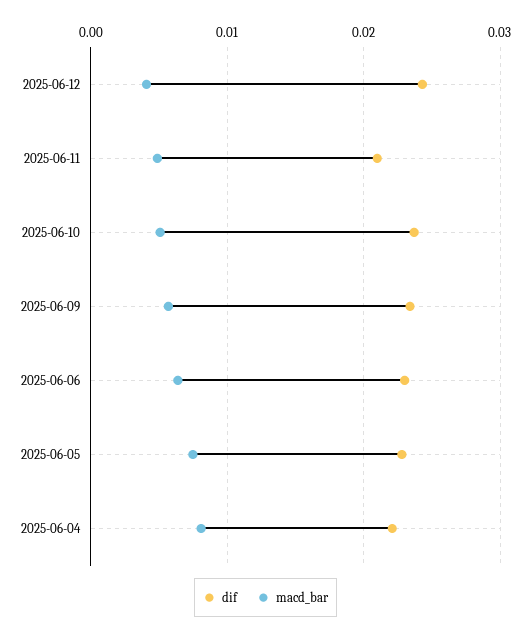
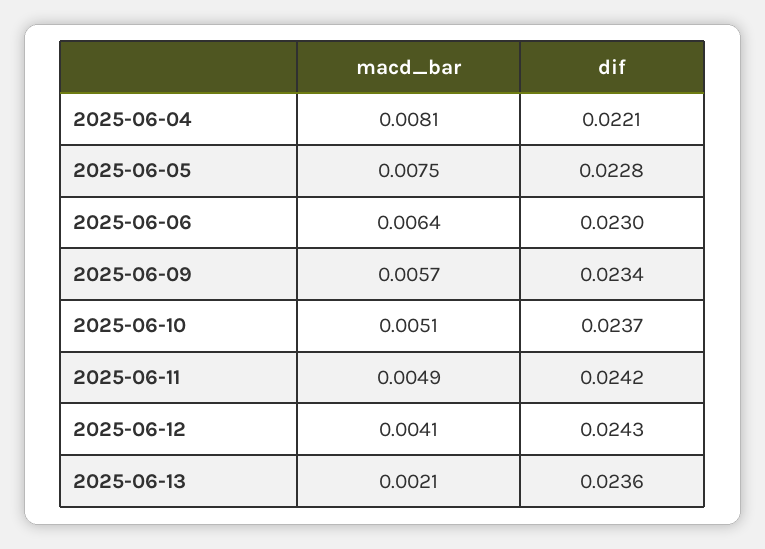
dif, 2025-06-11: 0.021 -> 0.0242
macd_bar, 2025-06-13: none -> 0.0021
dif, 2025-06-13: none -> 0.0236

